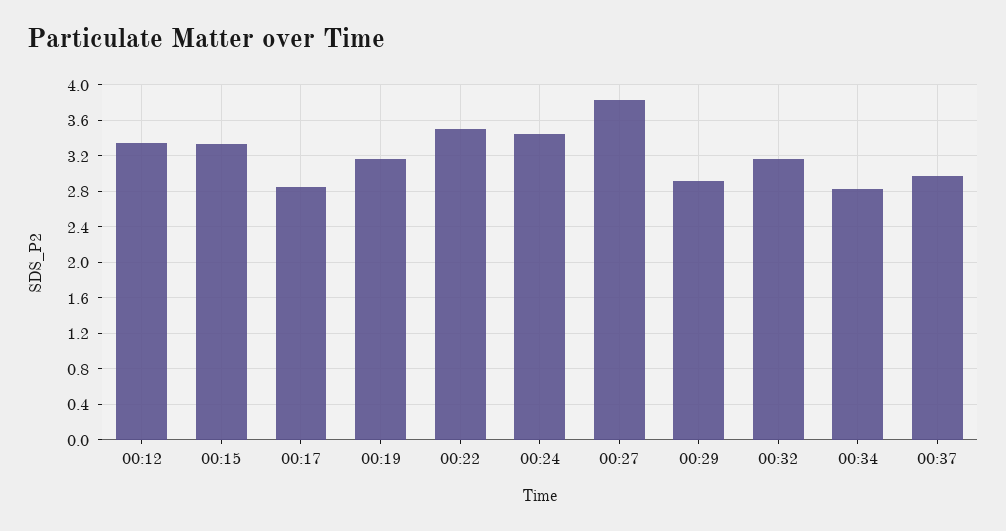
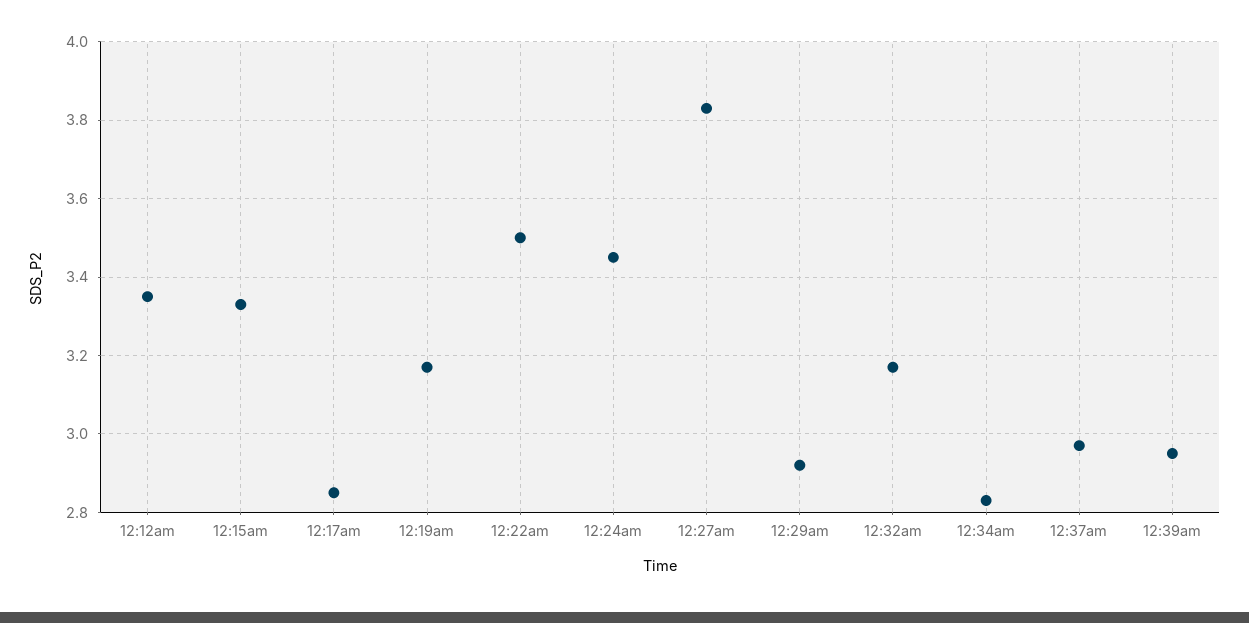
12:39am: none -> 2.95

